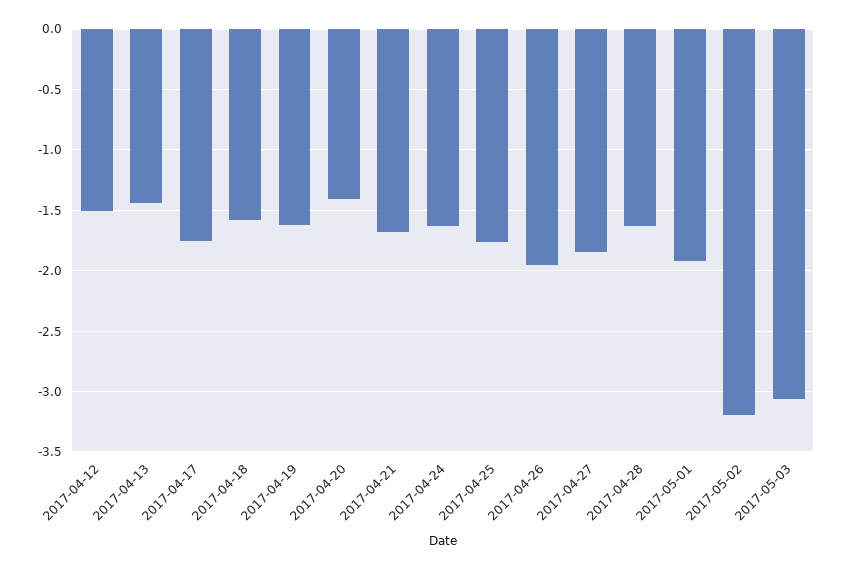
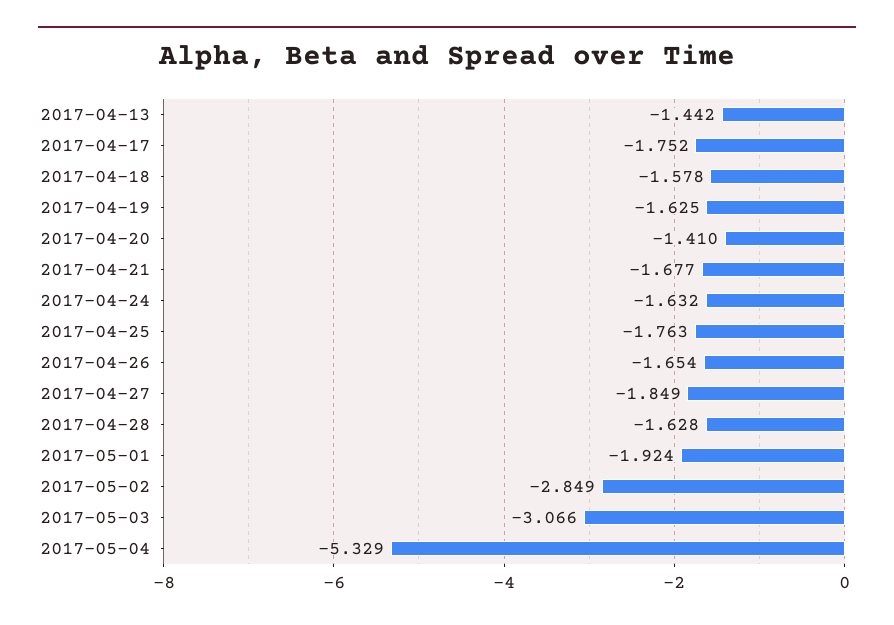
2017-04-12: -1.5 -> none
2017-04-26: -1.95 -> -1.654
2017-05-02: -3.2 -> -2.849
2017-05-04: none -> -5.329

